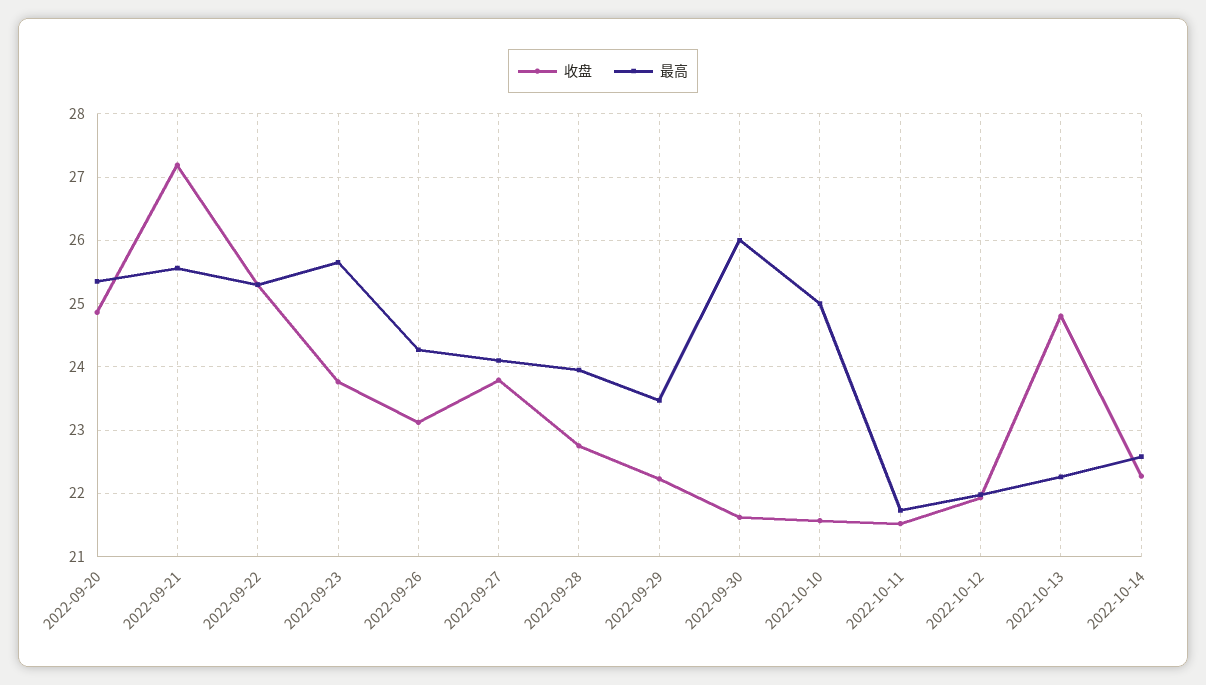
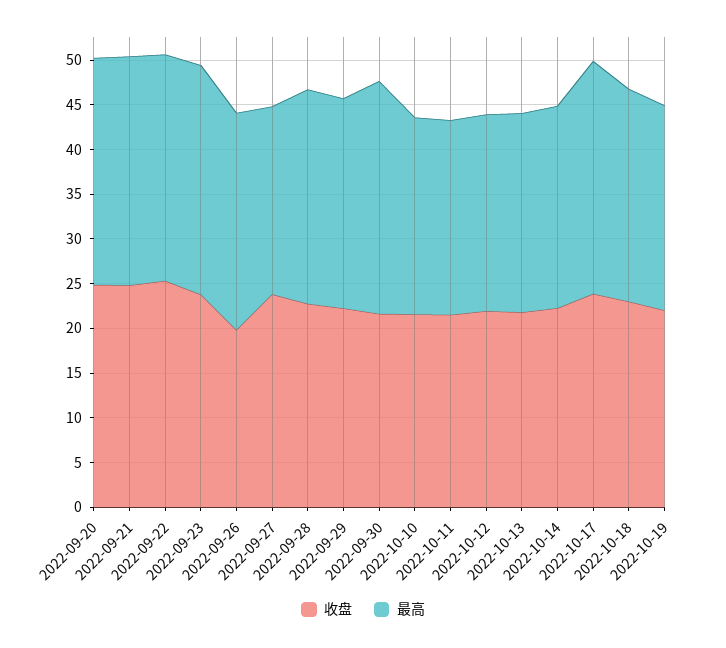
收盘, 2022-09-21: 27.2 -> 25
收盘, 2022-09-26: 23.1 -> 20
最高, 2022-09-27: 24.1 -> 21
最高, 2022-10-10: 25 -> 22
收盘, 2022-10-13: 24.8 -> 22
收盘, 2022-10-17: none -> 24
最高, 2022-10-17: none -> 26
收盘, 2022-10-18: none -> 23
最高, 2022-10-18: none -> 24
收盘, 2022-10-19: none -> 22
最高, 2022-10-19: none -> 23

